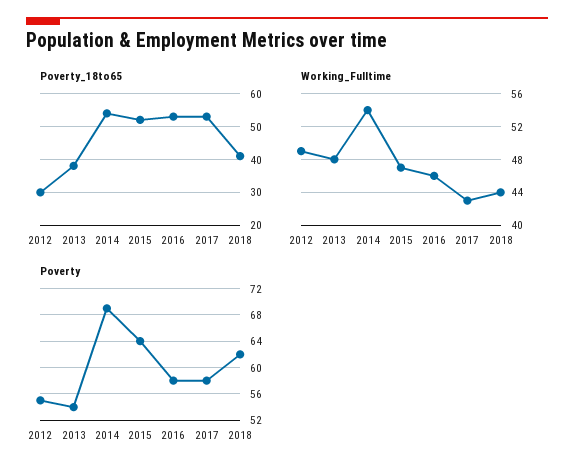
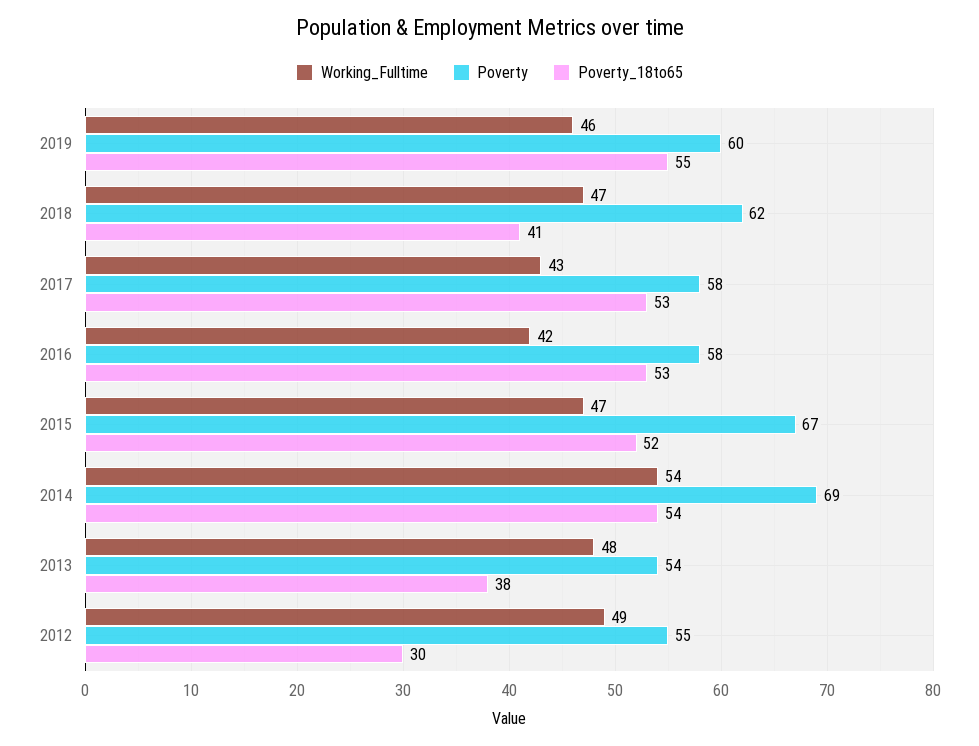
Working_Fulltime, 2016: 46 -> 42
Working_Fulltime, 2018: 44 -> 47
Poverty, 2015: 64 -> 67
Working_Fulltime, 2019: none -> 46
Poverty, 2019: none -> 60
Poverty_18to65, 2019: none -> 55

